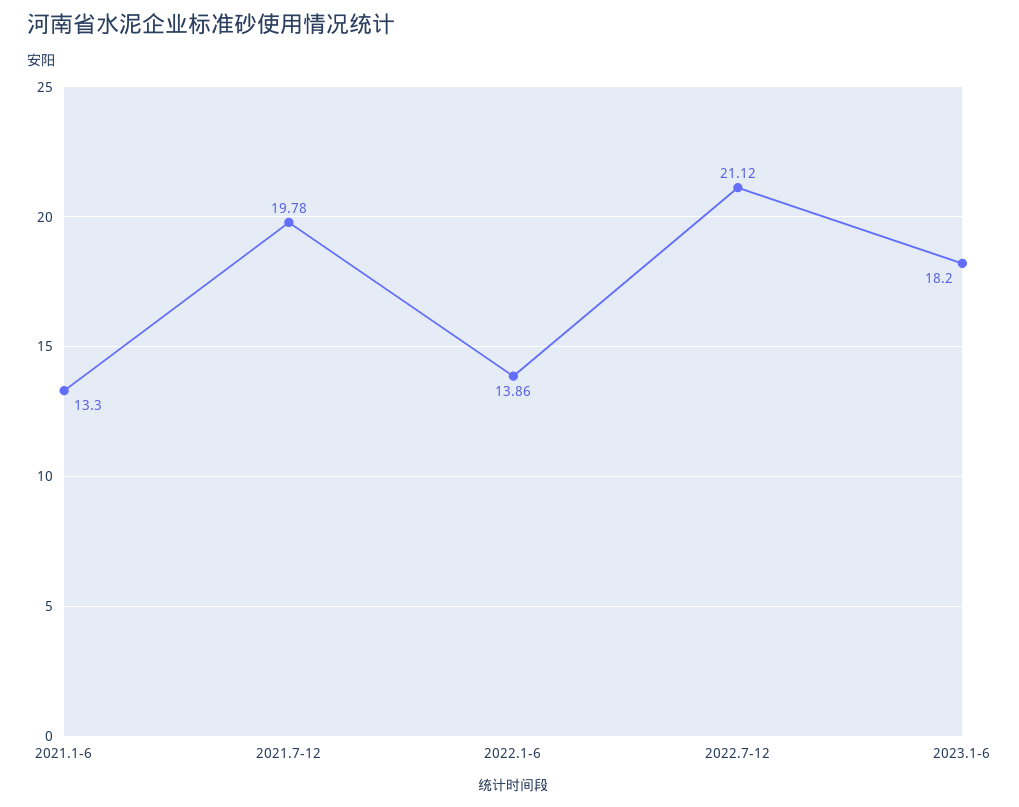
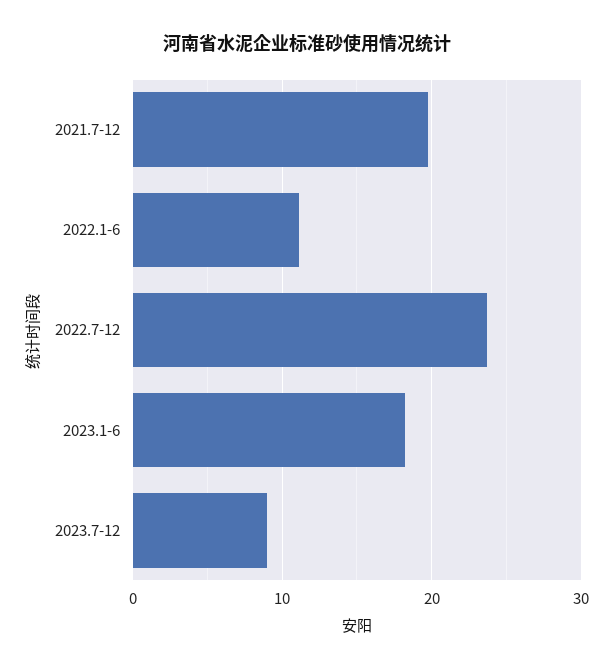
2021.1-6: 13.3 -> none
2022.1-6: 13.86 -> 11
2022.7-12: 21.12 -> 24
2023.7-12: none -> 9

